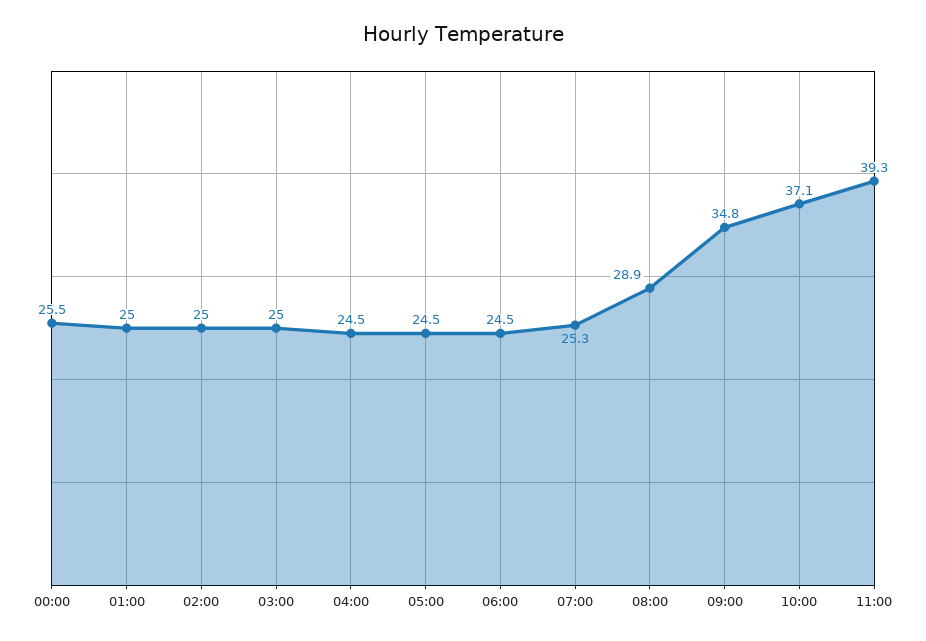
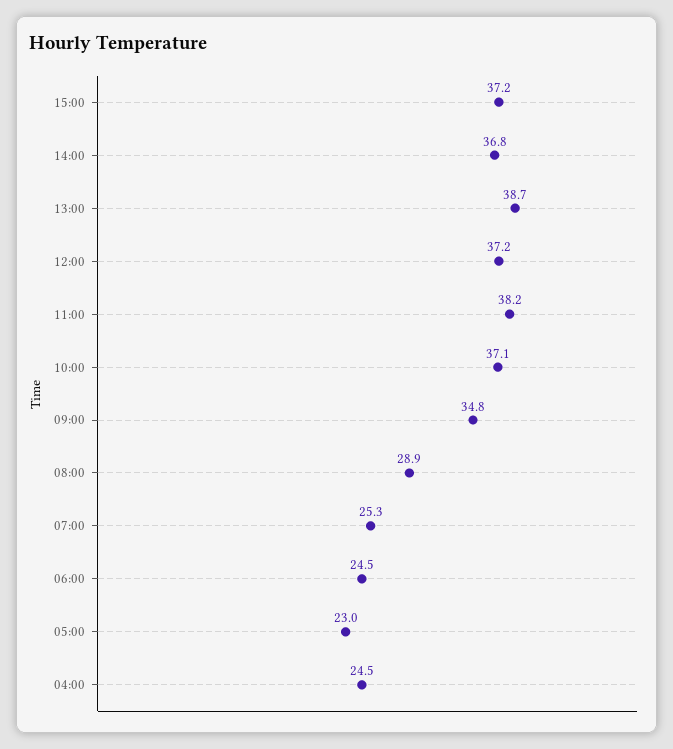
00:00: 25.5 -> none
01:00: 25 -> none
02:00: 25 -> none
03:00: 25 -> none
05:00: 24.5 -> 23
11:00: 39.3 -> 38.2
15:00: none -> 37.2
14:00: none -> 36.8
13:00: none -> 38.7
12:00: none -> 37.2

